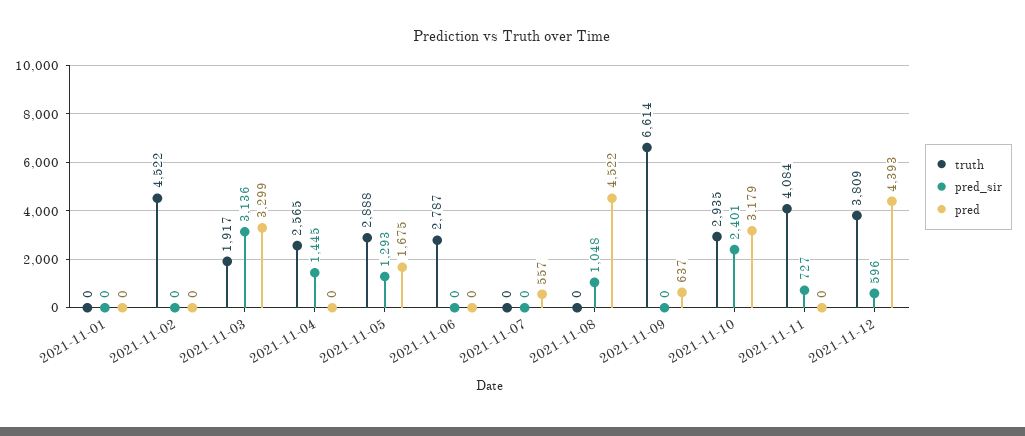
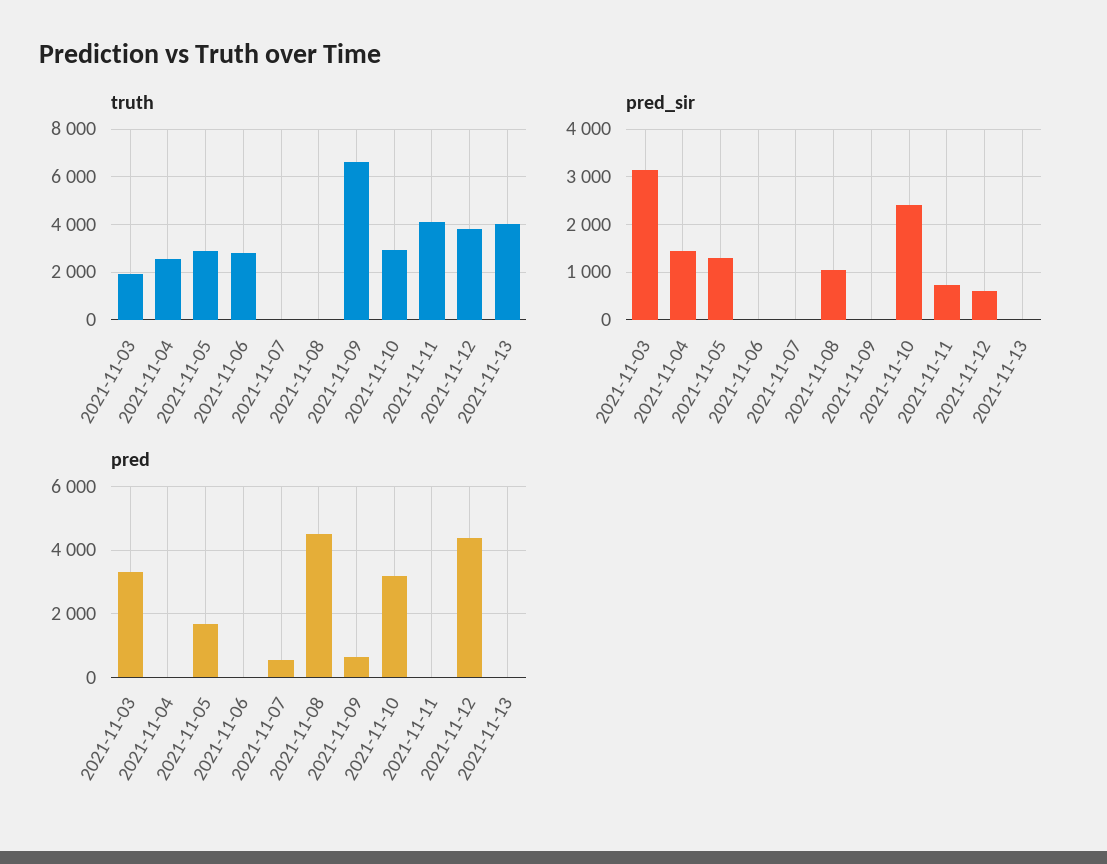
truth, 2021-11-01: 0 -> none
pred_sir, 2021-11-01: 0 -> none
pred, 2021-11-01: 0 -> none
truth, 2021-11-02: 4522 -> none
pred_sir, 2021-11-02: 0 -> none
pred, 2021-11-02: 0 -> none
truth, 2021-11-13: none -> 4000
pred_sir, 2021-11-13: none -> 0
pred, 2021-11-13: none -> 0

